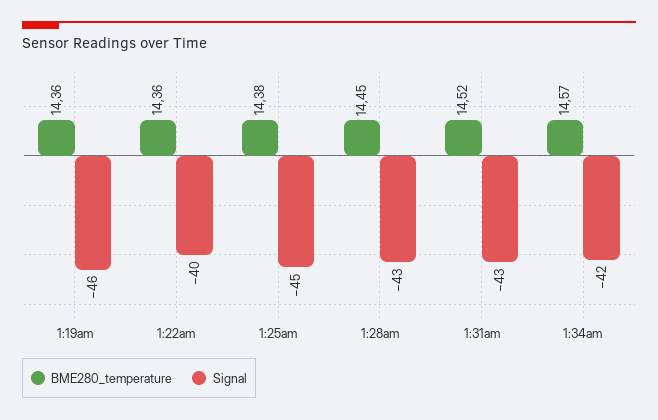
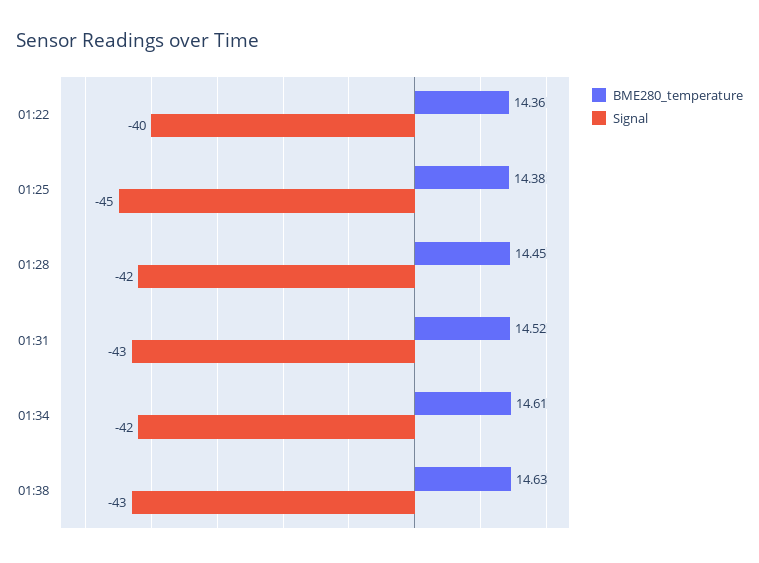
BME280_temperature, 1:19am: 14.36 -> none
Signal, 1:19am: -46 -> none
Signal, 1:28am: -43 -> -42
BME280_temperature, 1:34am: 14.57 -> 14.61
BME280_temperature, 01:38: none -> 14.63
Signal, 01:38: none -> -43

